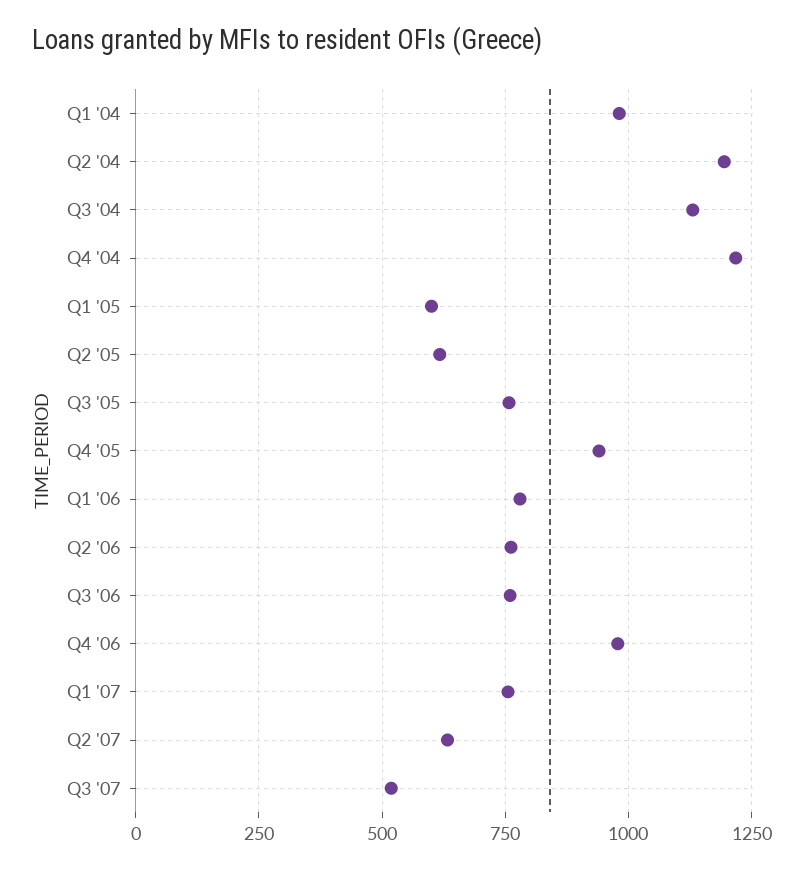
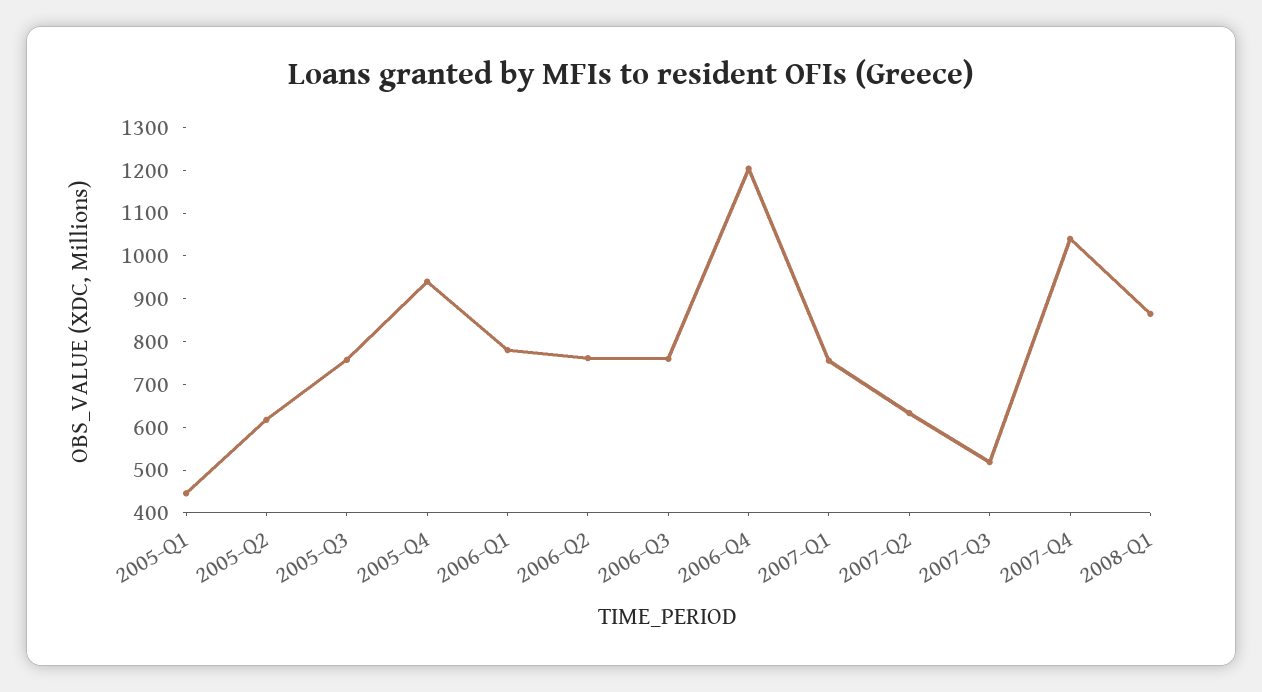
Q1 '04: 975 -> none
Q2 '04: 1200 -> none
Q3 '04: 1125 -> none
Q4 '04: 1225 -> none
Q1 '05: 600 -> 440
Q4 '06: 975 -> 1200
2007-Q4: none -> 1040
2008-Q1: none -> 860

